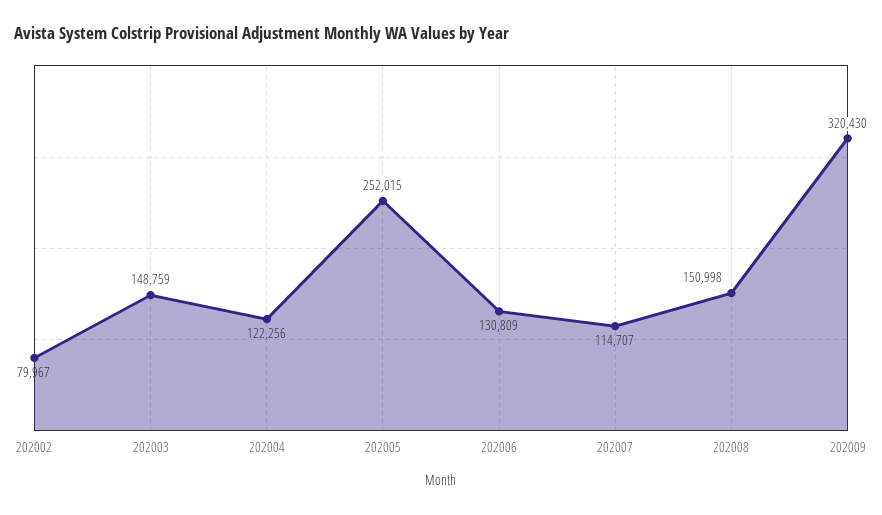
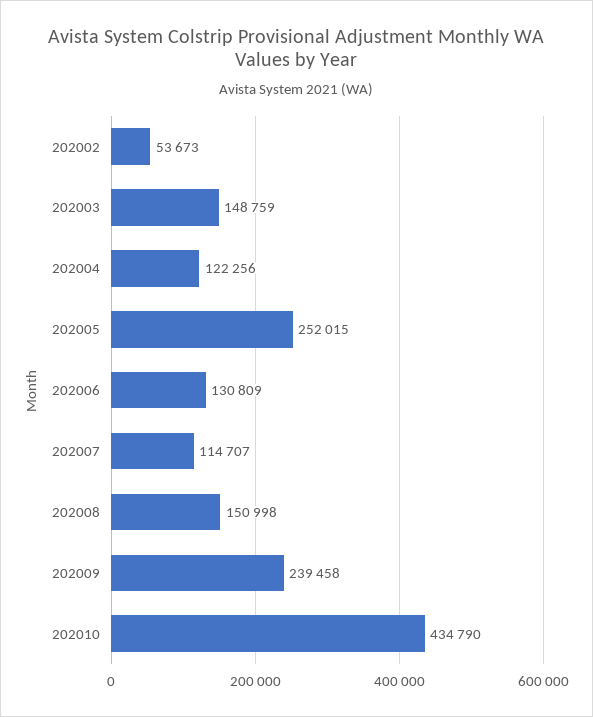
202002: 79967 -> 53673
202009: 320430 -> 239458
202010: none -> 434790

